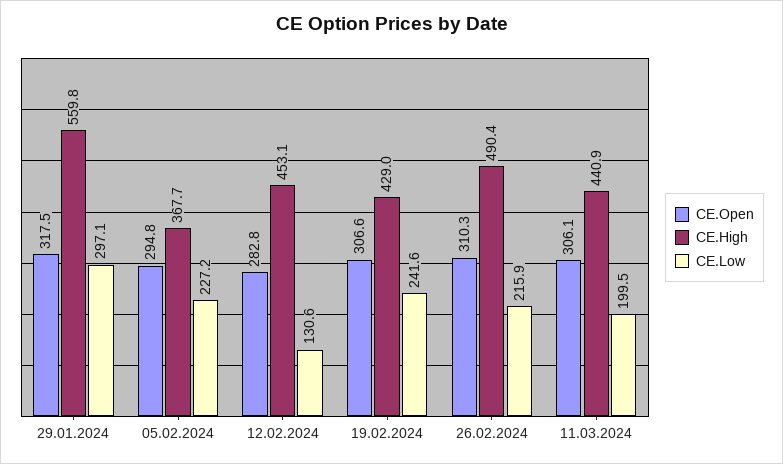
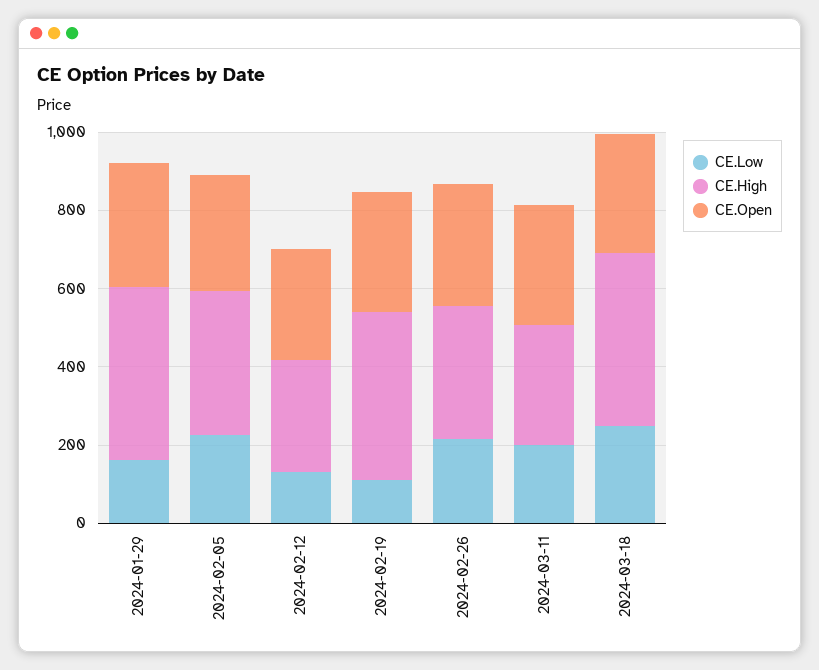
CE.High, 29.01.2024: 559.8 -> 450
CE.Low, 29.01.2024: 297.1 -> 150
CE.High, 12.02.2024: 453.1 -> 300
CE.Low, 19.02.2024: 241.6 -> 100
CE.High, 26.02.2024: 490.4 -> 350
CE.High, 11.03.2024: 440.9 -> 300
CE.Low, 2024-03-18: none -> 250
CE.High, 2024-03-18: none -> 450
CE.Open, 2024-03-18: none -> 300

